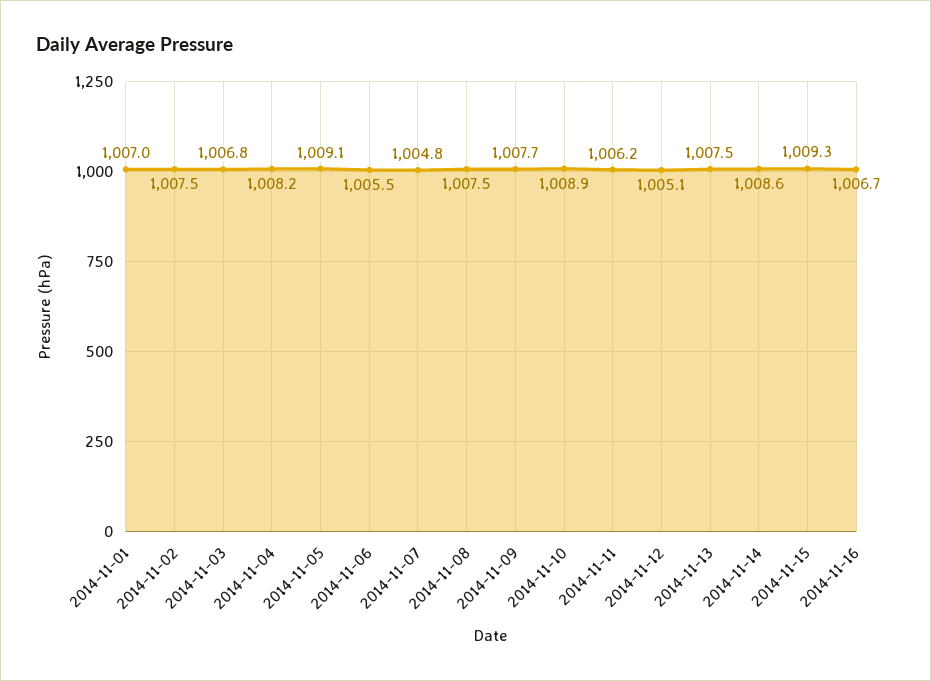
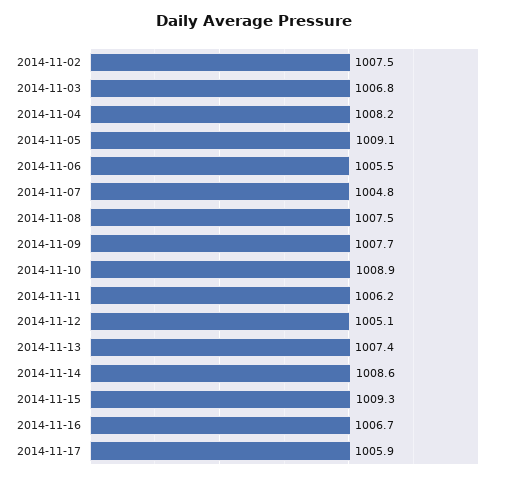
2014-11-01: 1007 -> none
2014-11-13: 1007.5 -> 1007.4
2014-11-17: none -> 1005.9

